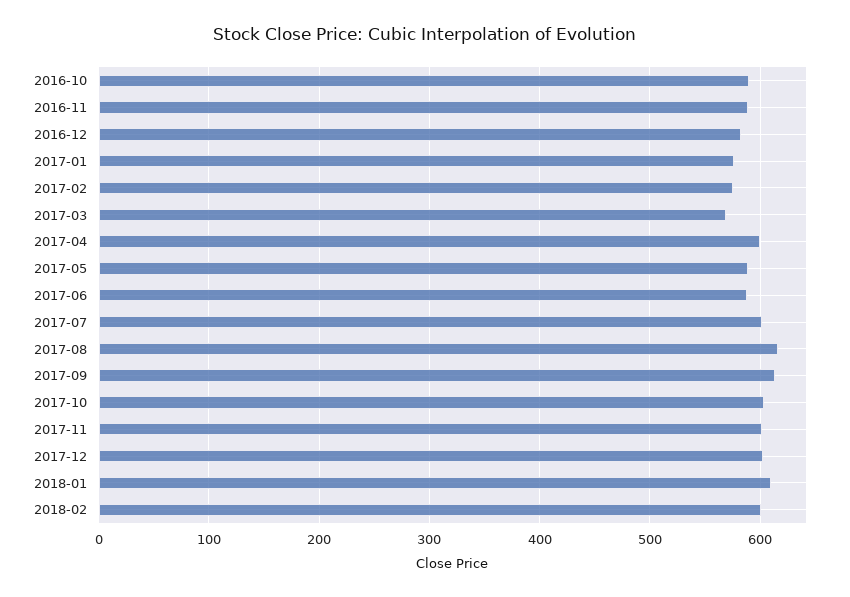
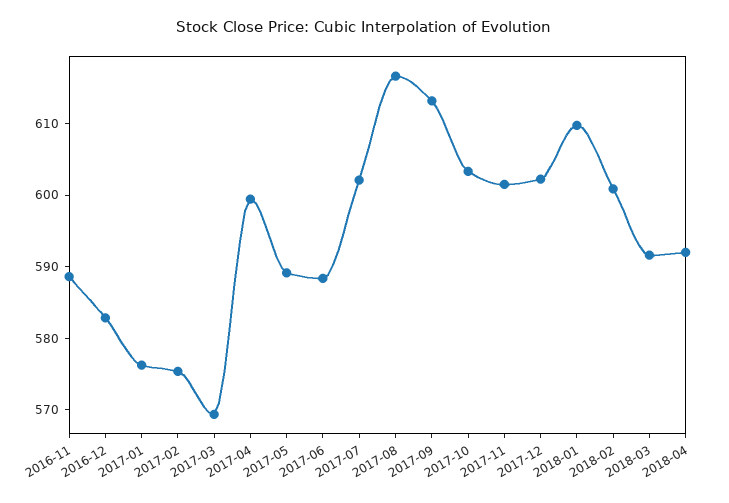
2016-10: 590 -> none
2018-03: none -> 592
2018-04: none -> 592

